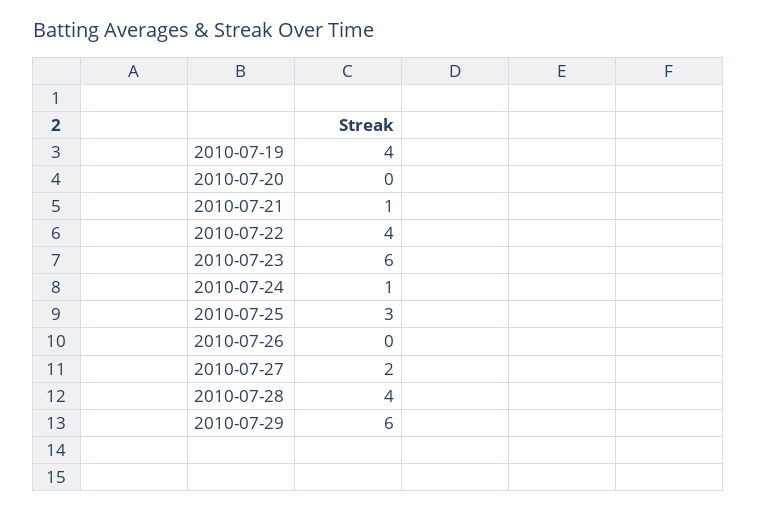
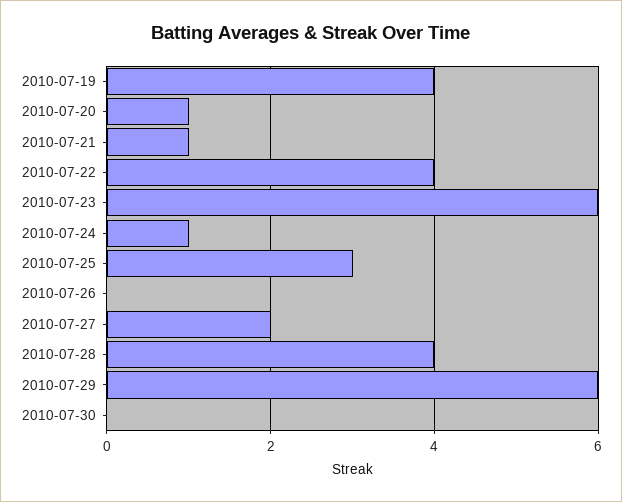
2010-07-20: 0 -> 1
2010-07-30: none -> 0

